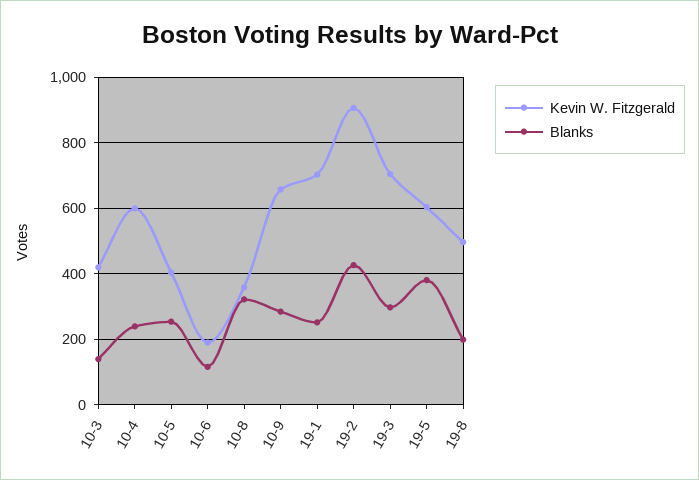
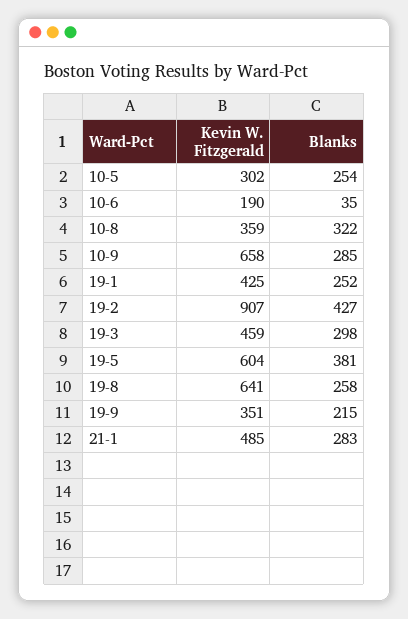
Kevin W. Fitzgerald, 10-3: 420 -> none
Blanks, 10-3: 140 -> none
Kevin W. Fitzgerald, 10-4: 600 -> none
Blanks, 10-4: 240 -> none
Kevin W. Fitzgerald, 10-5: 400 -> 302
Blanks, 10-6: 120 -> 35
Kevin W. Fitzgerald, 19-1: 700 -> 425
Kevin W. Fitzgerald, 19-3: 700 -> 459
Kevin W. Fitzgerald, 19-8: 500 -> 641
Blanks, 19-8: 200 -> 258
Kevin W. Fitzgerald, 19-9: none -> 351
Blanks, 19-9: none -> 215
Kevin W. Fitzgerald, 21-1: none -> 485
Blanks, 21-1: none -> 283

